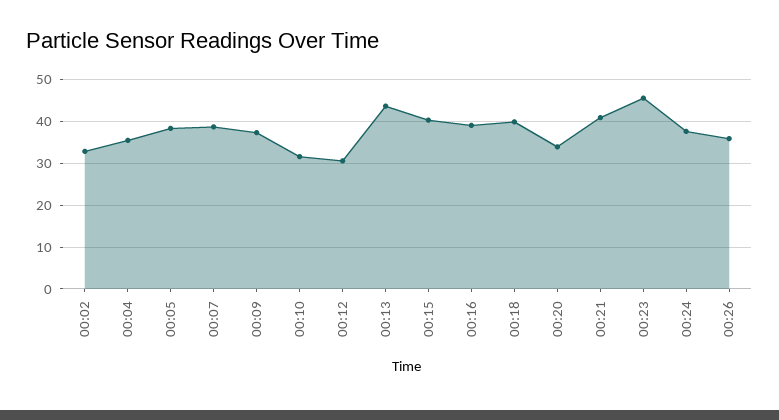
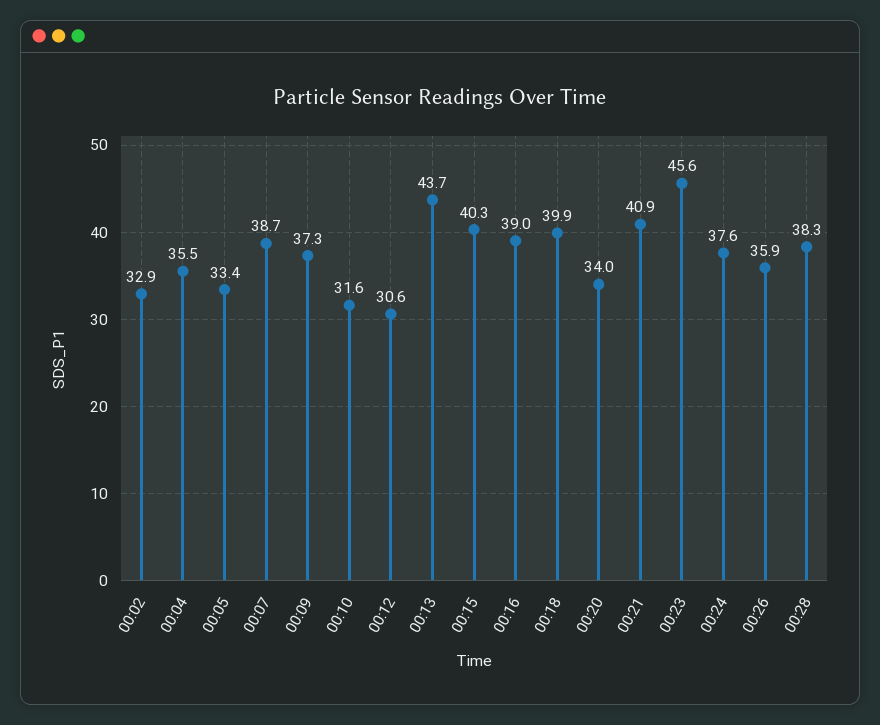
00:05: 38 -> 33.4
00:28: none -> 38.3

